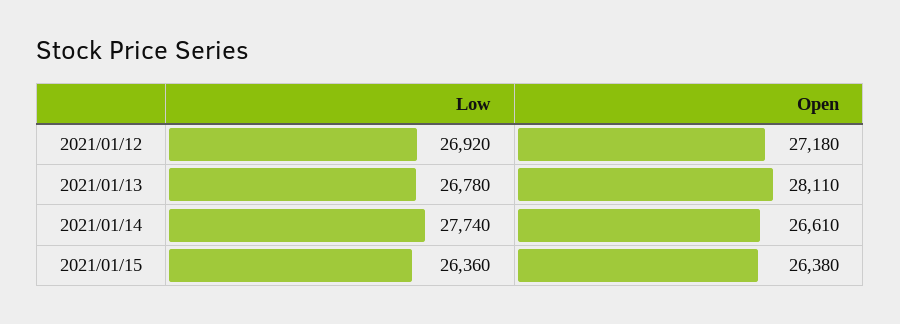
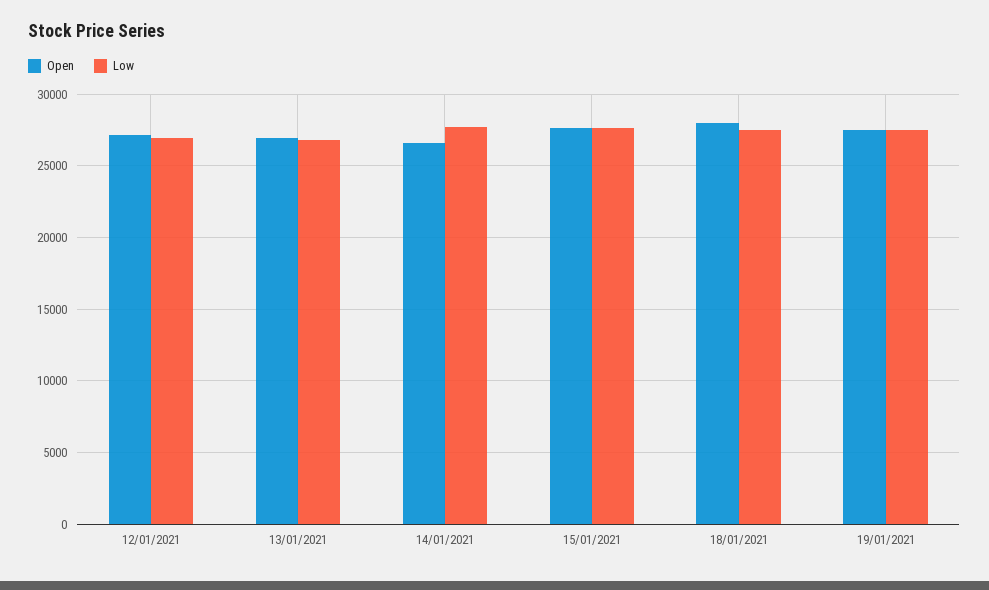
Open, 2021/01/13: 28110 -> 27000
Low, 2021/01/15: 26360 -> 27500
Open, 2021/01/15: 26380 -> 27500
Open, 18/01/2021: none -> 28000
Low, 18/01/2021: none -> 27500
Open, 19/01/2021: none -> 27500
Low, 19/01/2021: none -> 27500

